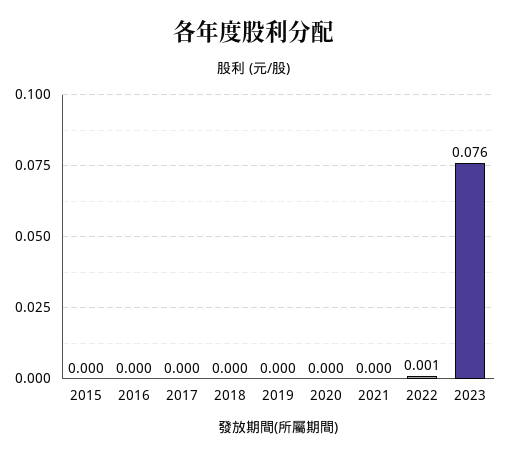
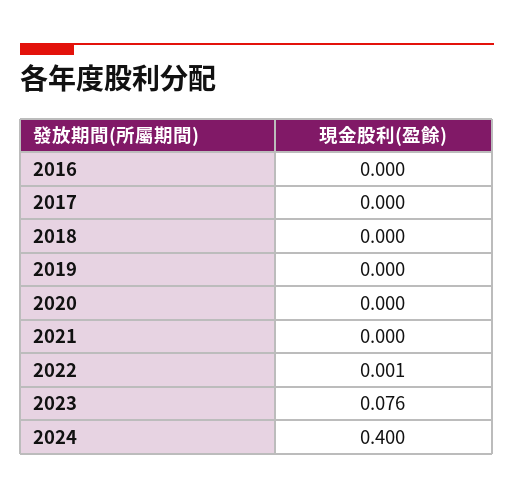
2015: 0 -> none
2024: none -> 0.4

